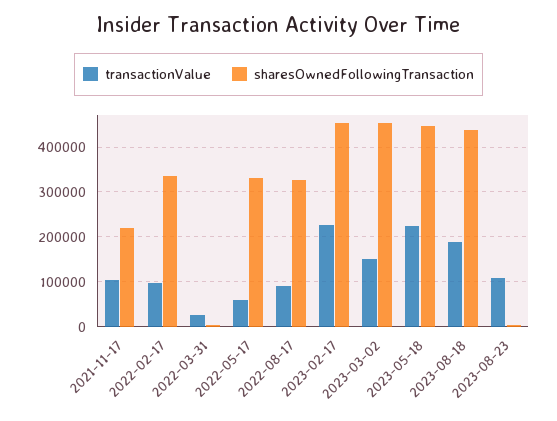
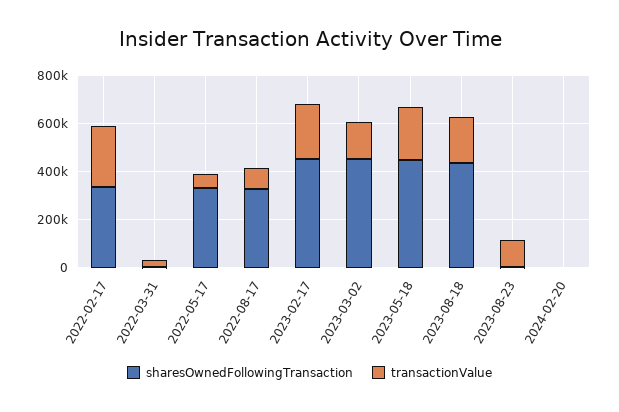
transactionValue, 2021-11-17: 100000 -> none
sharesOwnedFollowingTransaction, 2021-11-17: 220000 -> none
transactionValue, 2022-02-17: 100000 -> 250000
sharesOwnedFollowingTransaction, 2024-02-20: none -> 0
transactionValue, 2024-02-20: none -> 0

